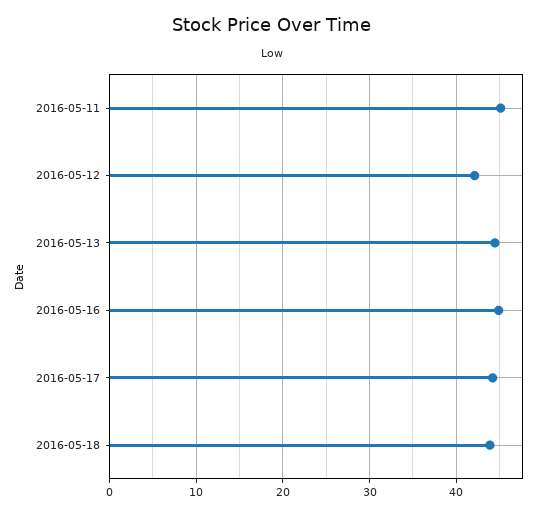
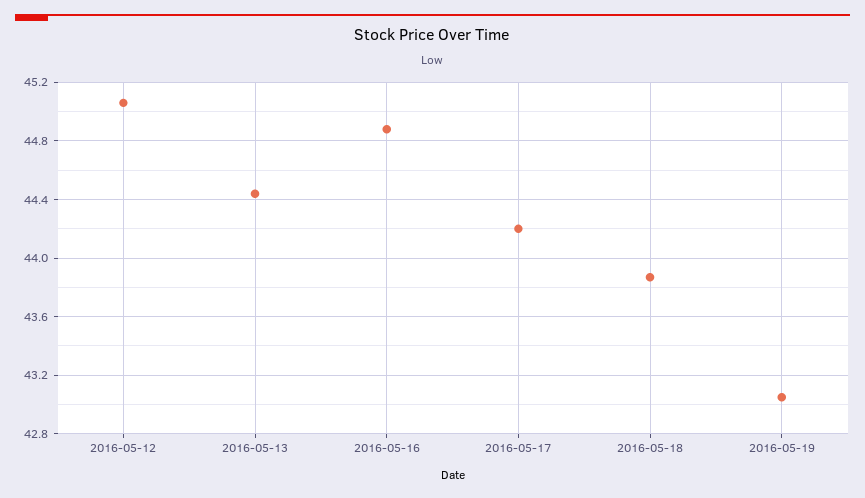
2016-05-11: 45 -> none
2016-05-12: 42 -> 45.05
2016-05-19: none -> 43.05

